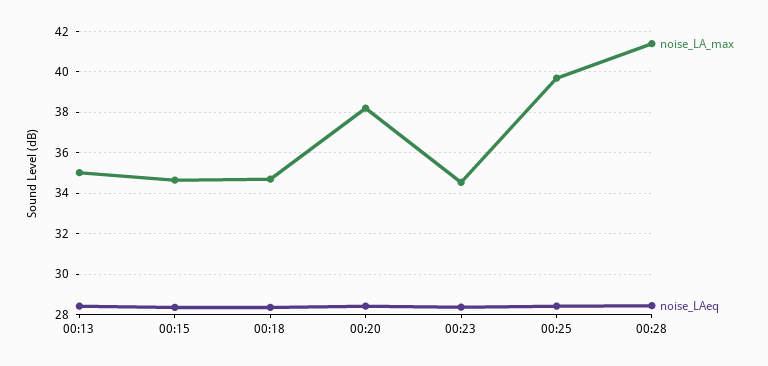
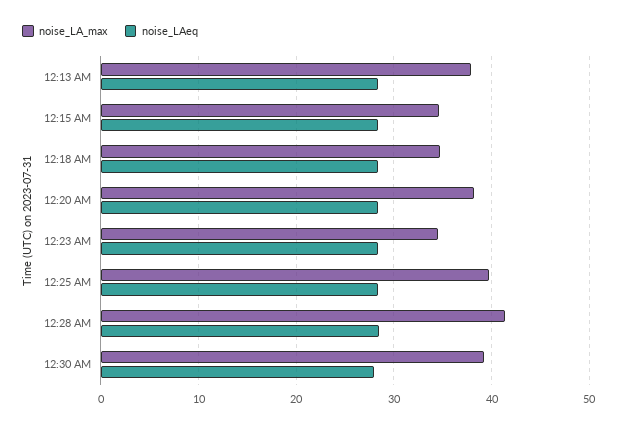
noise_LA_max, 00:13: 35 -> 38
noise_LA_max, 12:30 AM: none -> 39
noise_LAeq, 12:30 AM: none -> 28

